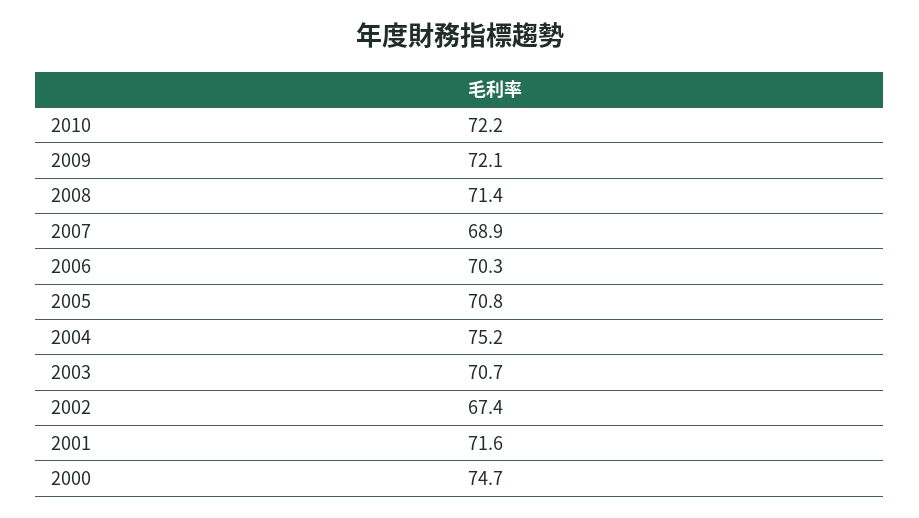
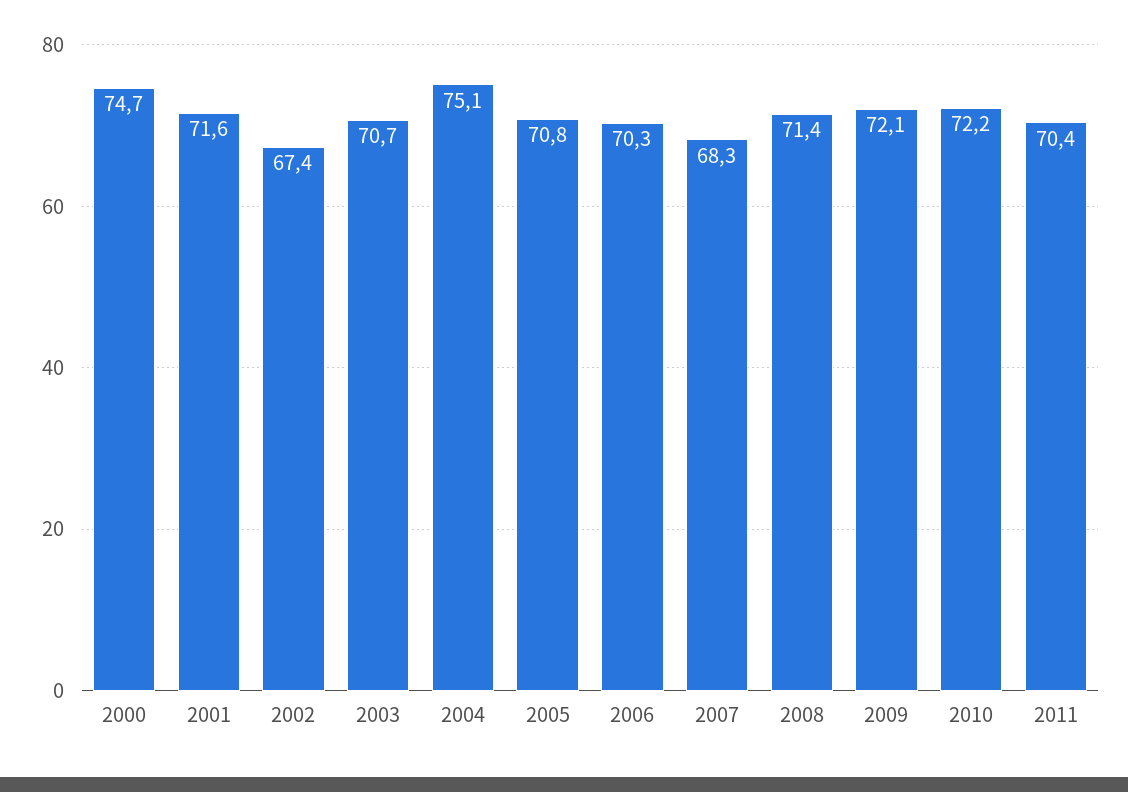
2007: 68.9 -> 68.3
2004: 75.2 -> 75.1
2011: none -> 70.4

